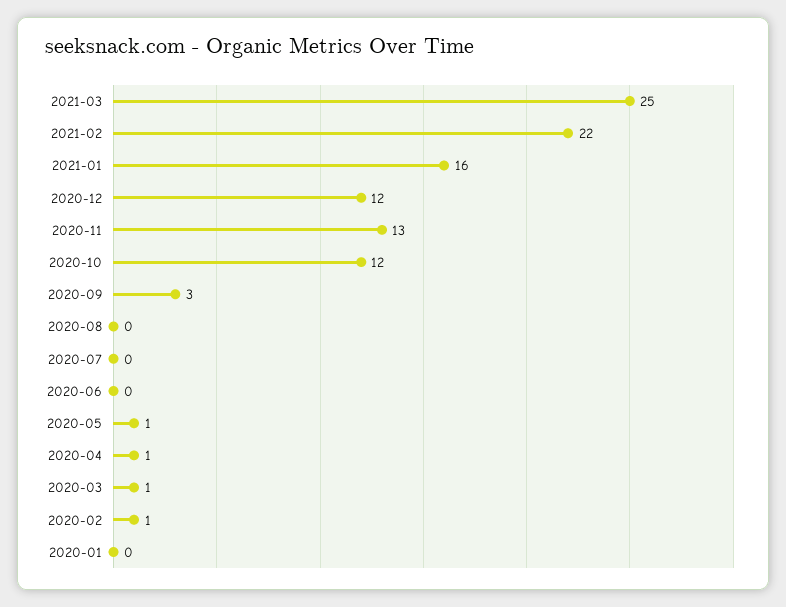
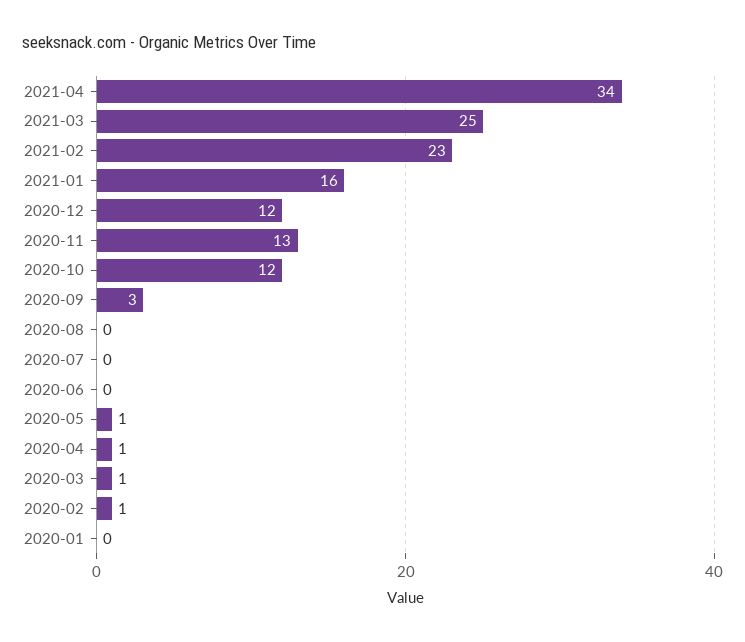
2021-02: 22 -> 23
2021-04: none -> 34

